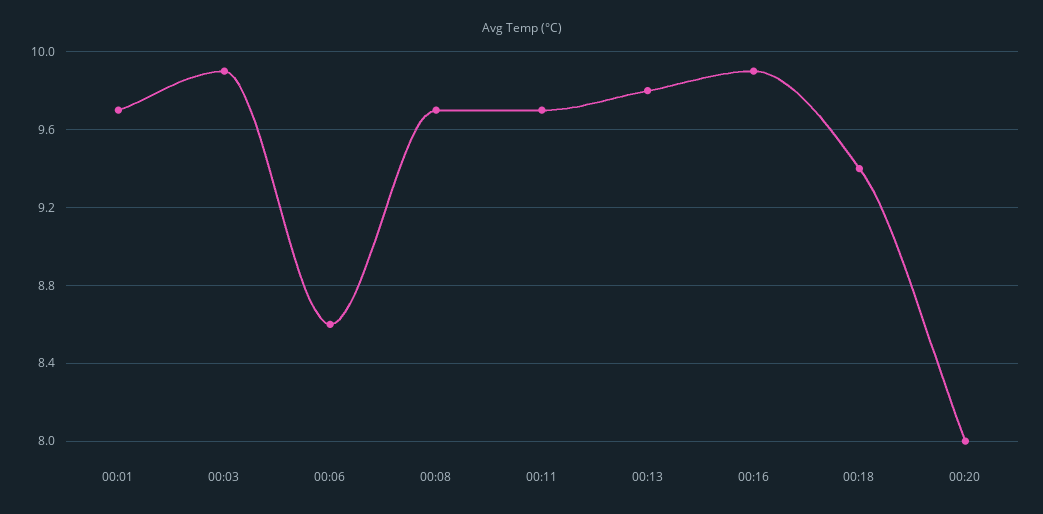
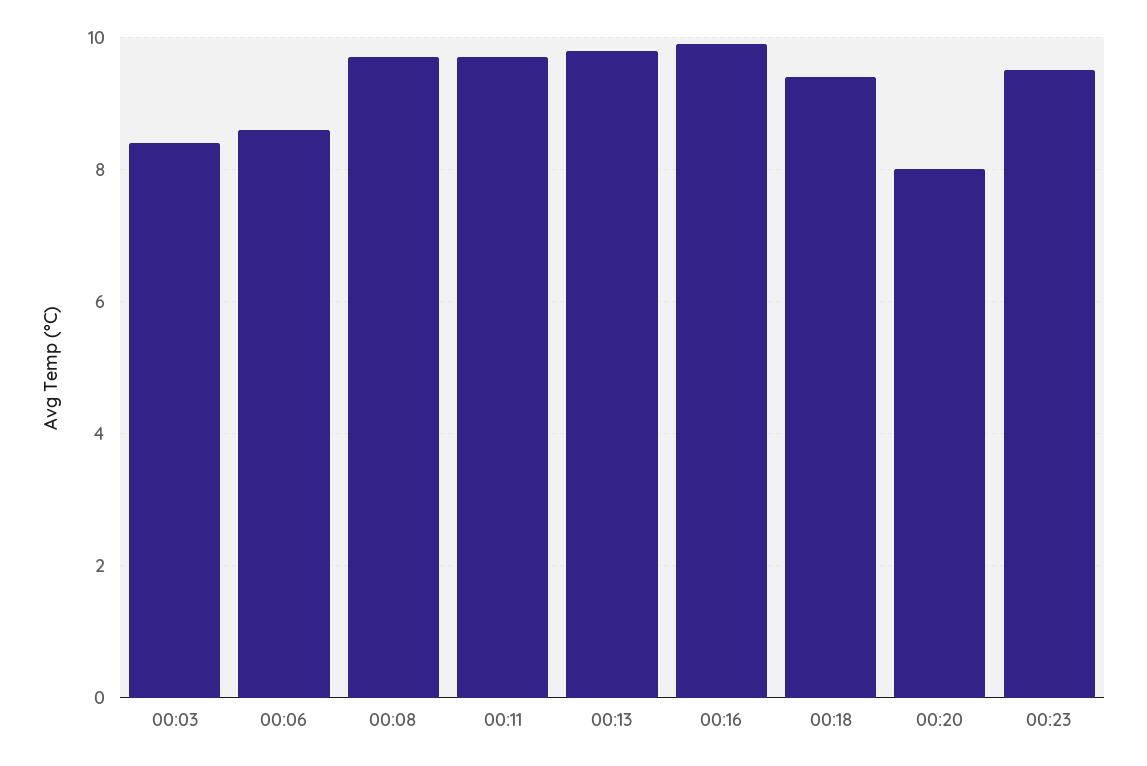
00:01: 9.7 -> none
00:03: 9.9 -> 8.5
00:23: none -> 9.5

